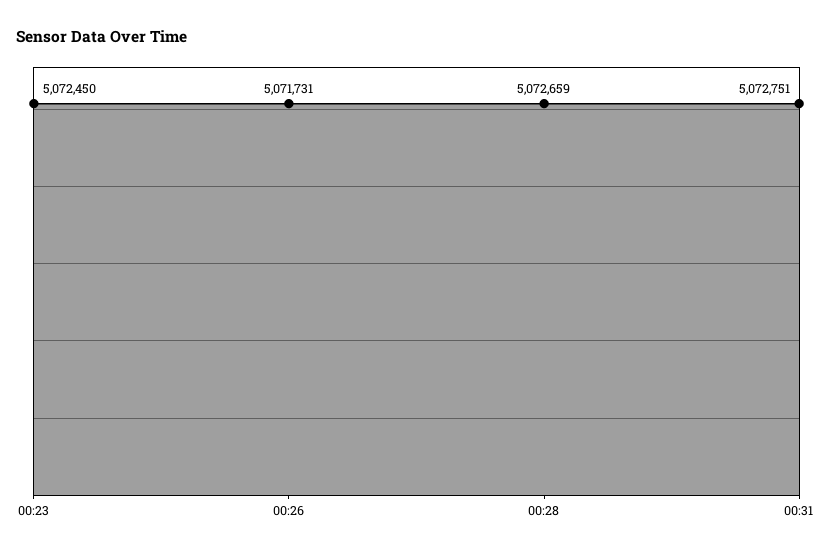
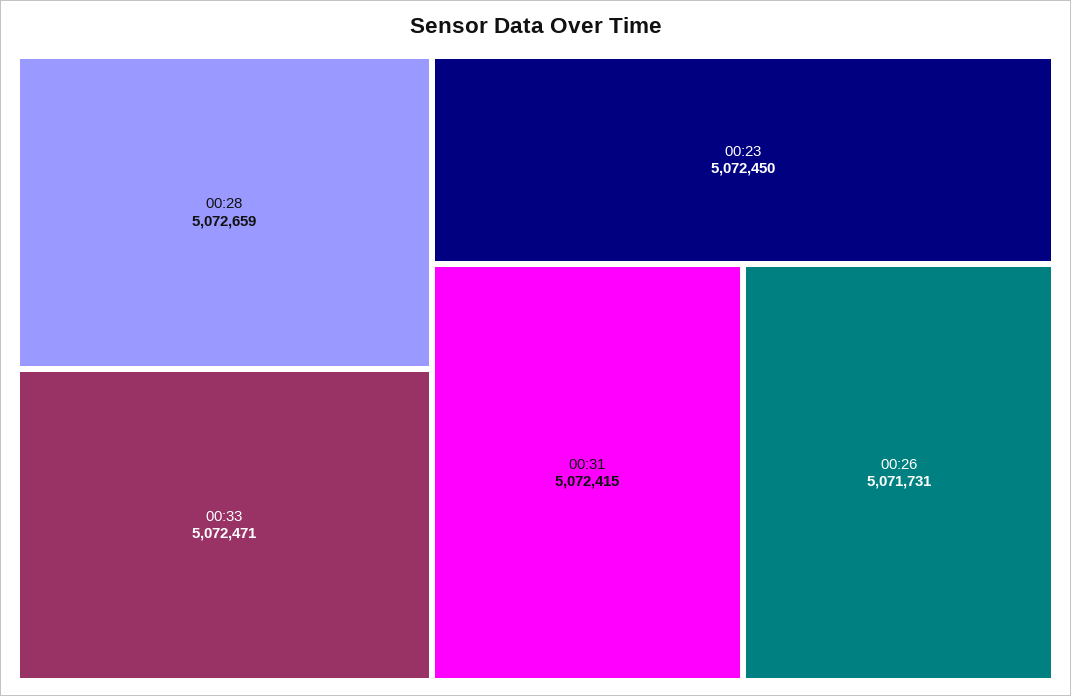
00:31: 5072751 -> 5072415
00:33: none -> 5072471

